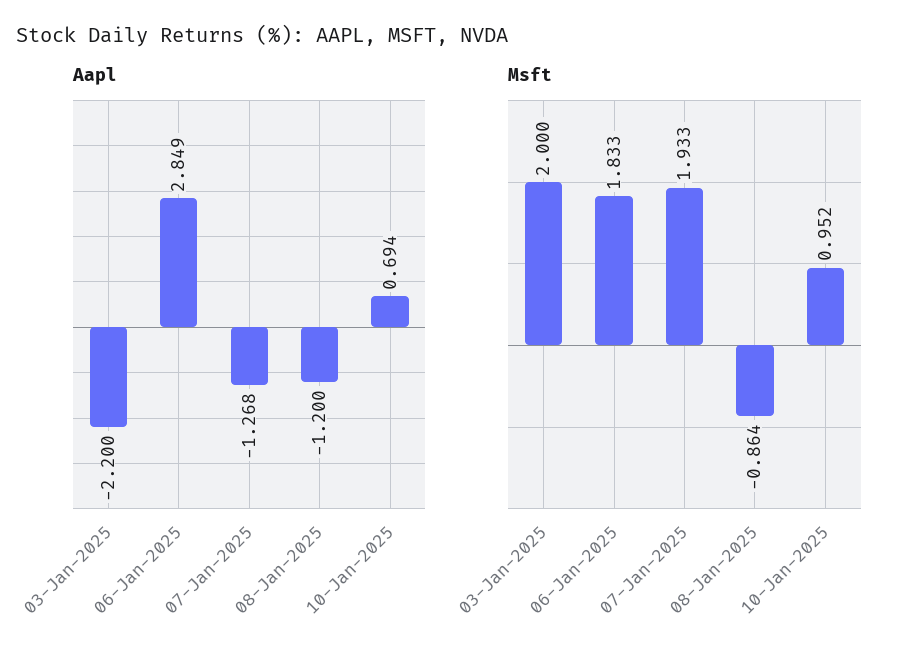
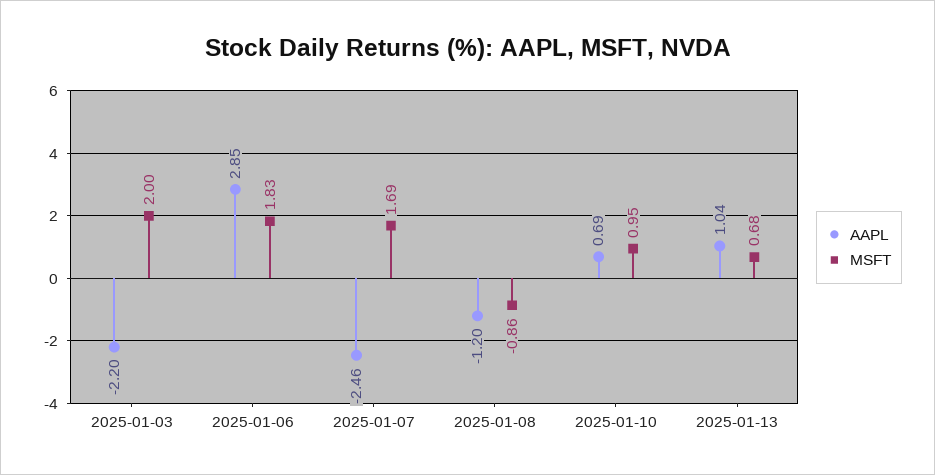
Aapl, 07-Jan-2025: -1.268 -> -2.46
Msft, 07-Jan-2025: 1.933 -> 1.69
Aapl, 2025-01-13: none -> 1.04
Msft, 2025-01-13: none -> 0.68

